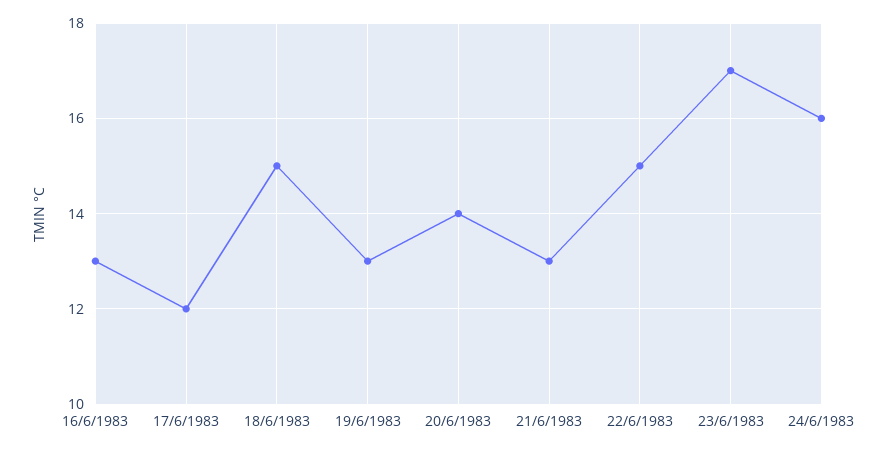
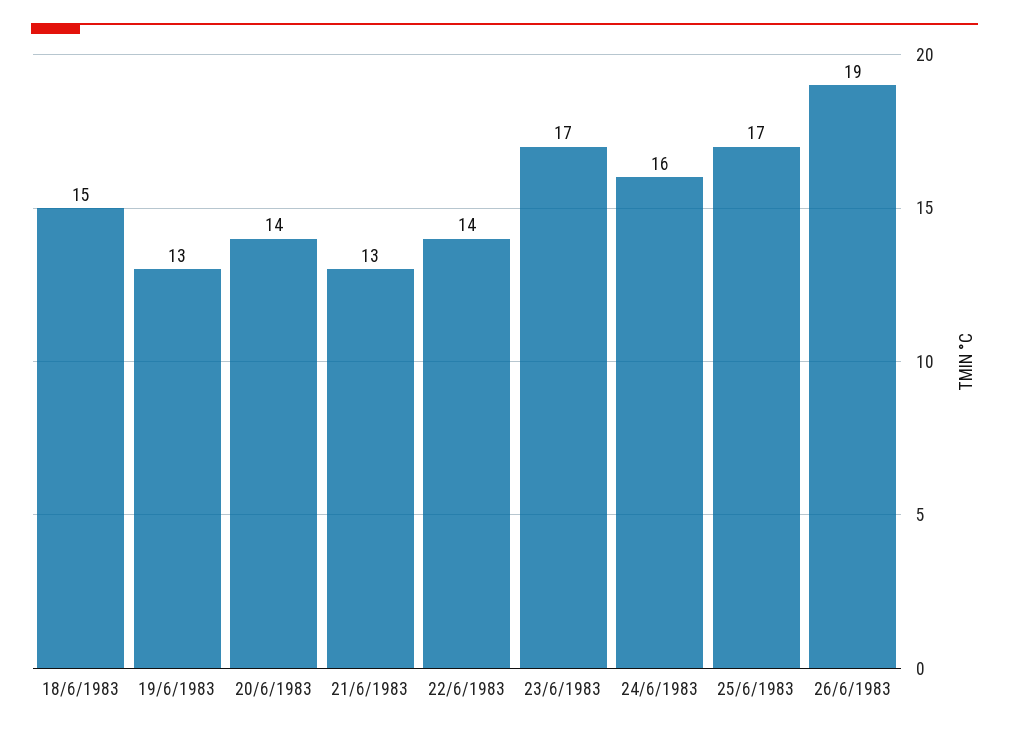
16/6/1983: 13 -> none
17/6/1983: 12 -> none
22/6/1983: 15 -> 14
25/6/1983: none -> 17
26/6/1983: none -> 19

